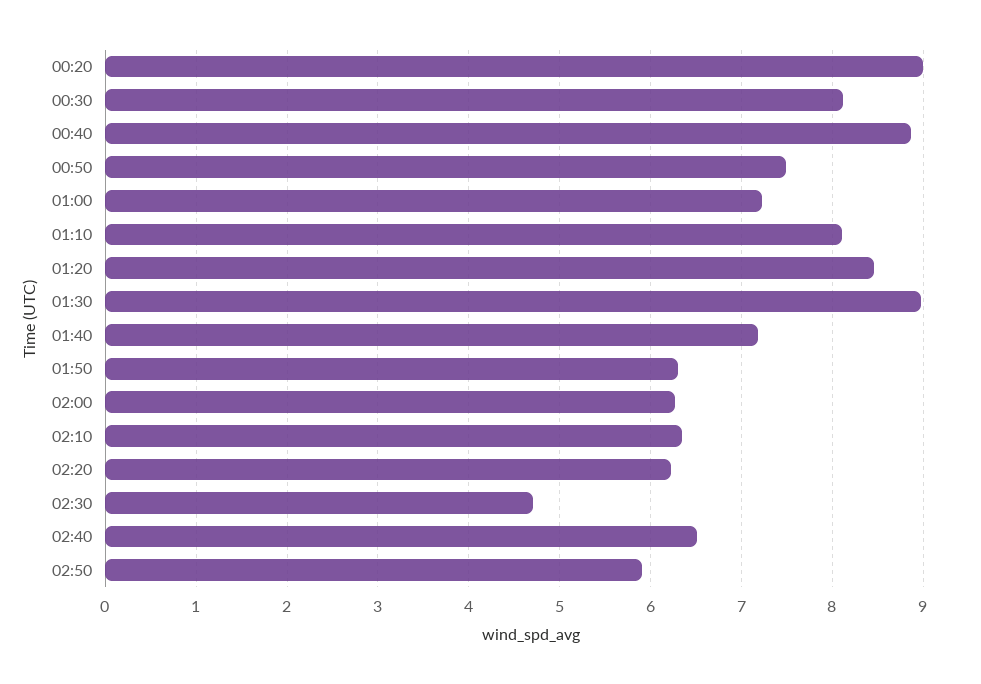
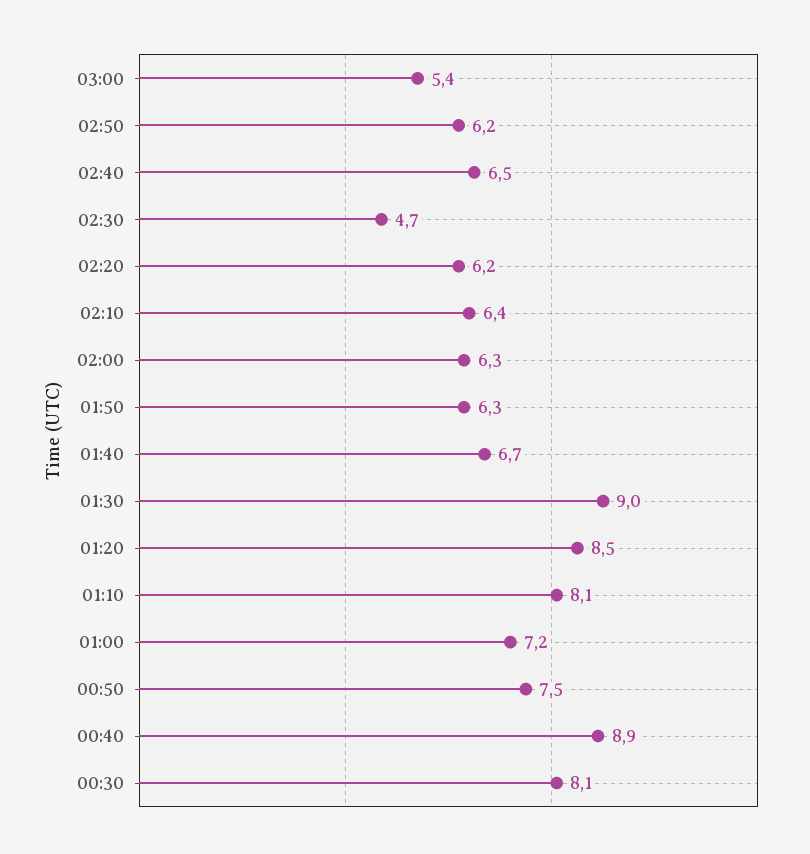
00:20: 9 -> none
01:40: 7.2 -> 6.7
02:50: 5.9 -> 6.2
03:00: none -> 5.4

